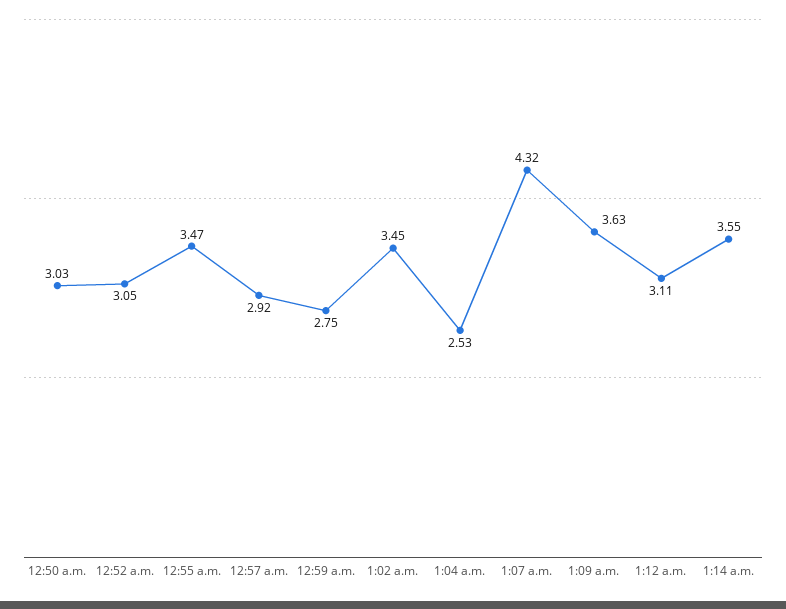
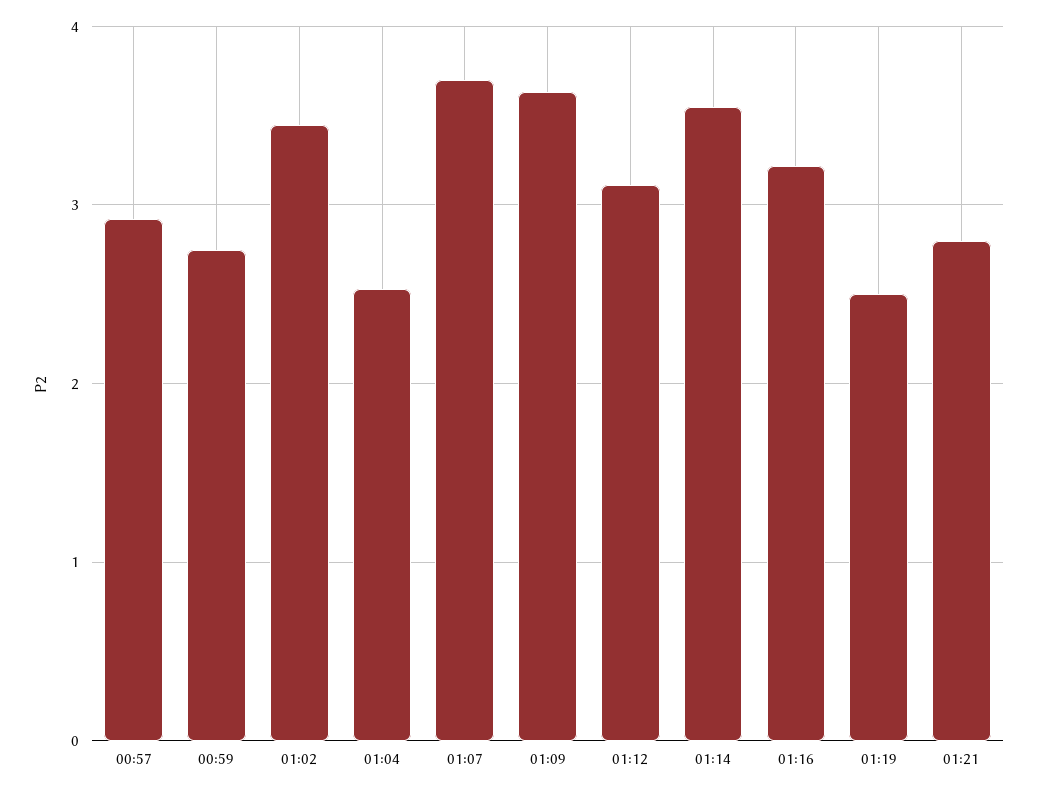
12:50 a.m.: 3.03 -> none
12:52 a.m.: 3.05 -> none
12:55 a.m.: 3.47 -> none
1:07 a.m.: 4.32 -> 3.7
01:16: none -> 3.2
01:19: none -> 2.5
01:21: none -> 2.8

